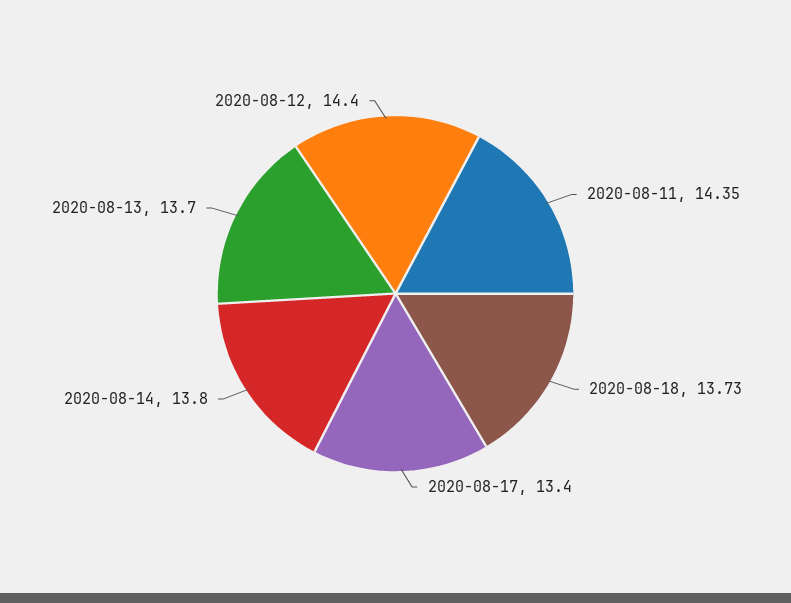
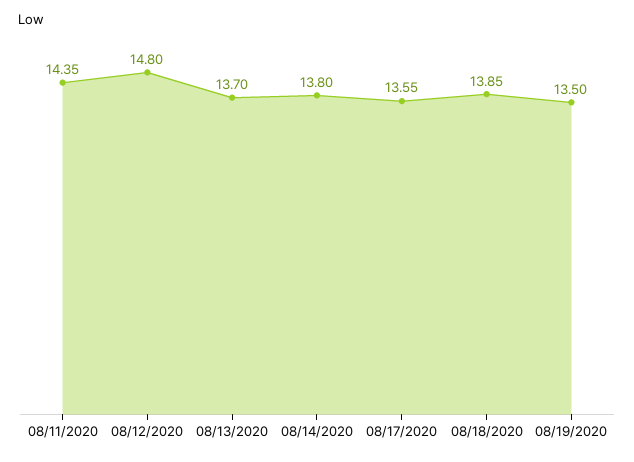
2020-08-18: 13.73 -> 13.85
2020-08-17: 13.4 -> 13.55
2020-08-12: 14.4 -> 14.8
08/19/2020: none -> 13.5

